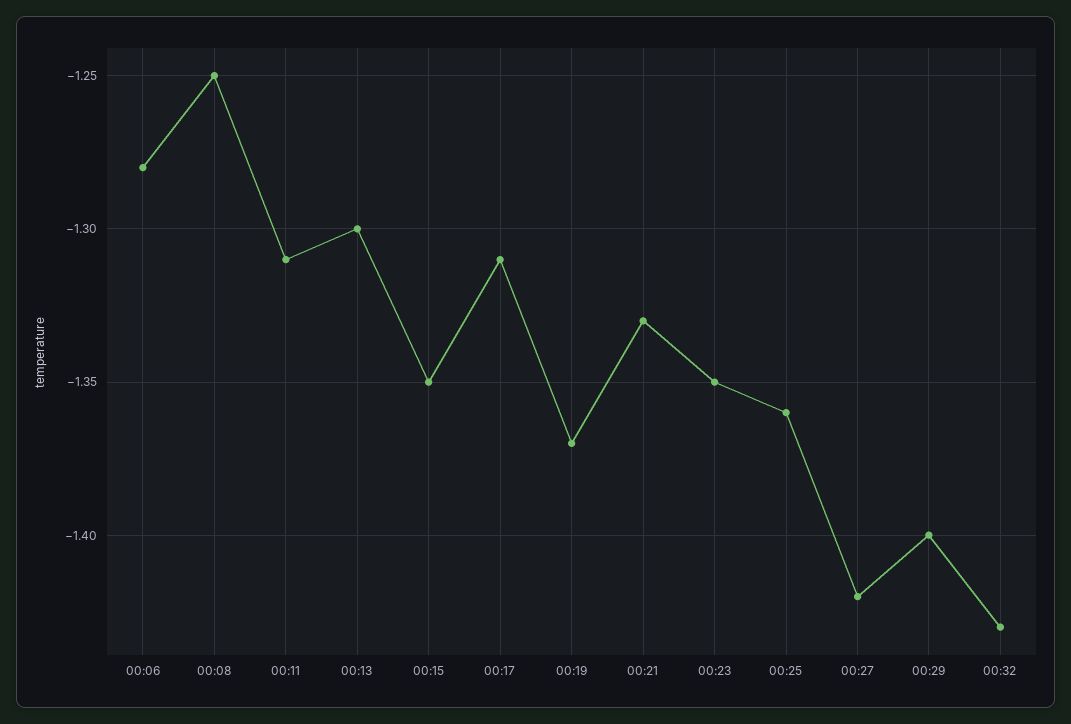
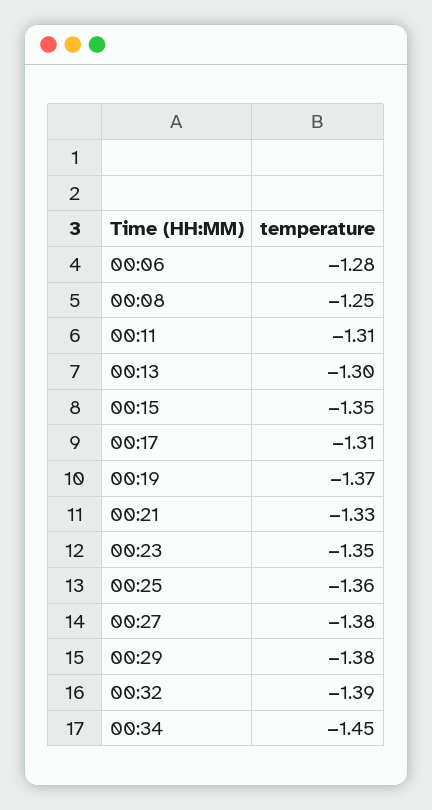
00:27: -1.42 -> -1.38
00:29: -1.4 -> -1.38
00:32: -1.43 -> -1.39
00:34: none -> -1.45

